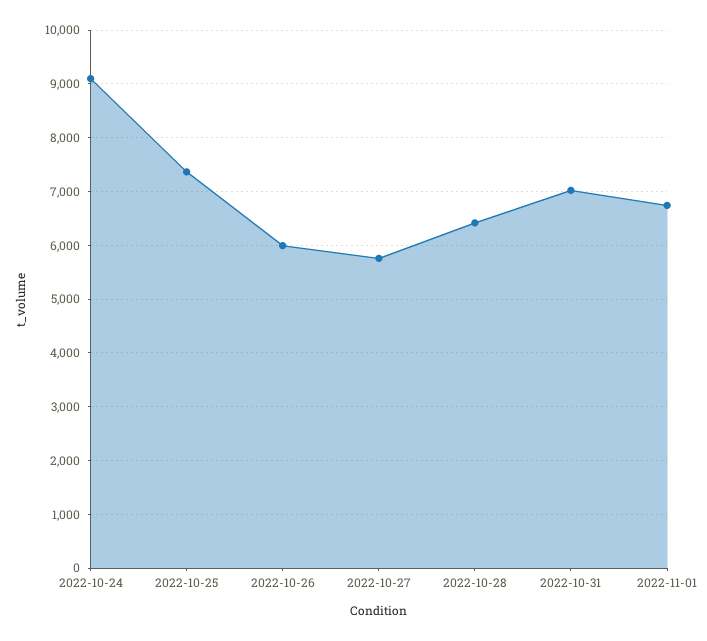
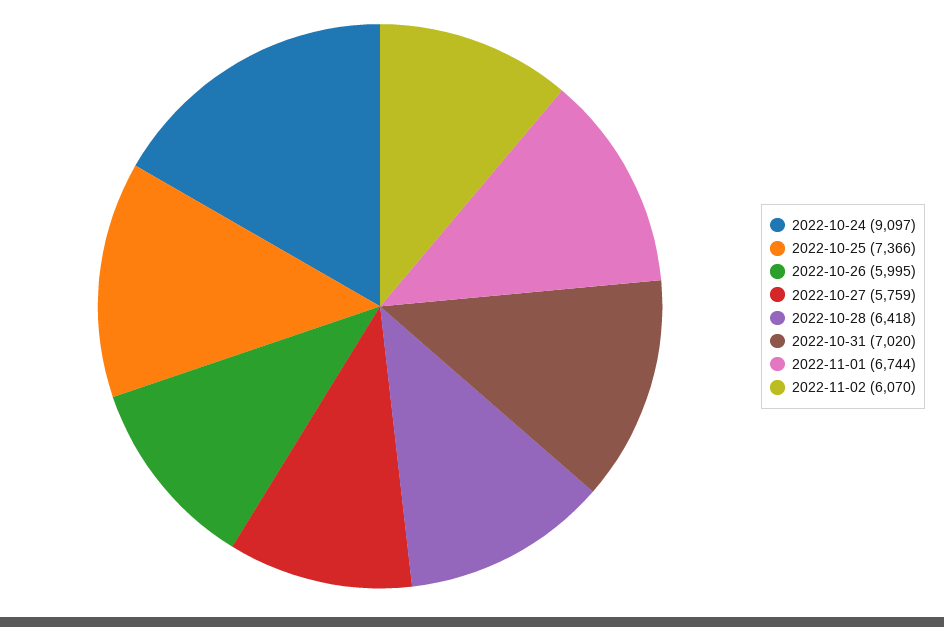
2022-11-02: none -> 6070

